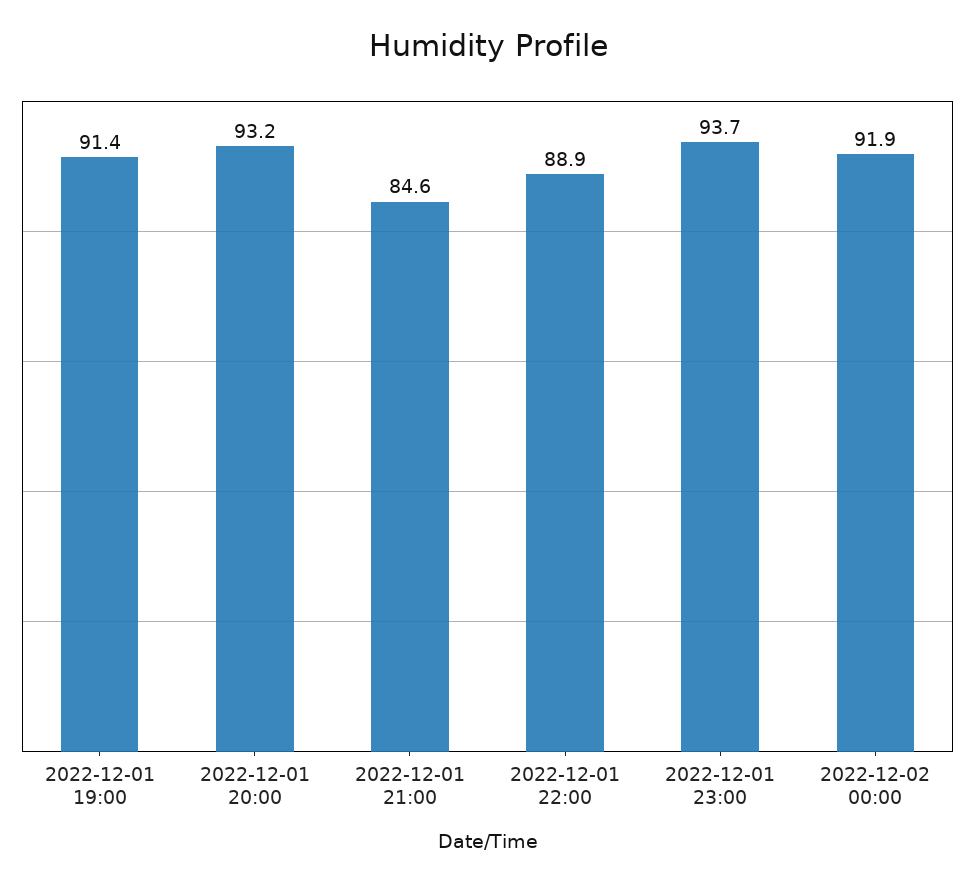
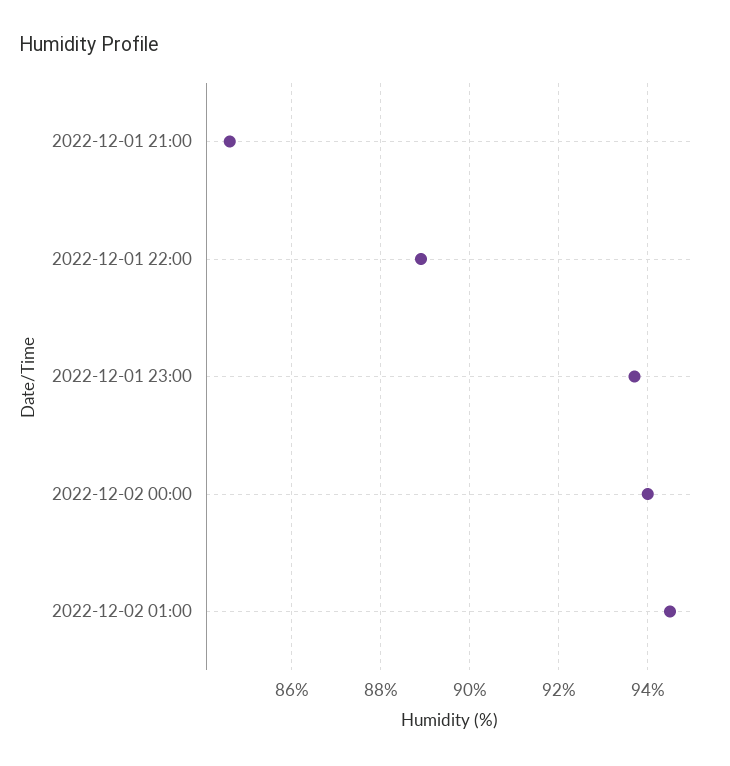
2022-12-01 19:00: 91.4 -> none
2022-12-01 20:00: 93.2 -> none
2022-12-02 00:00: 91.9 -> 94
2022-12-02 01:00: none -> 94.5

